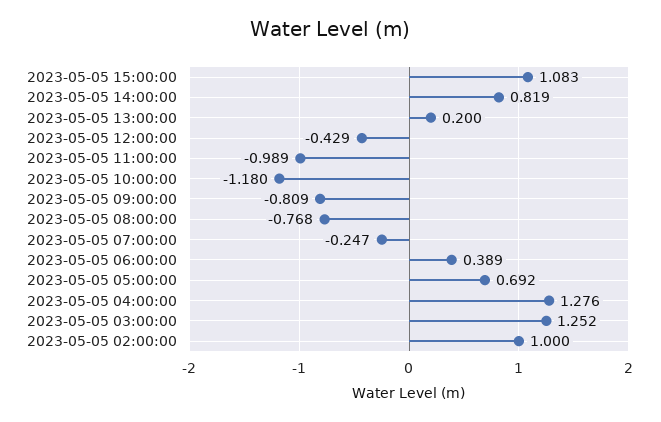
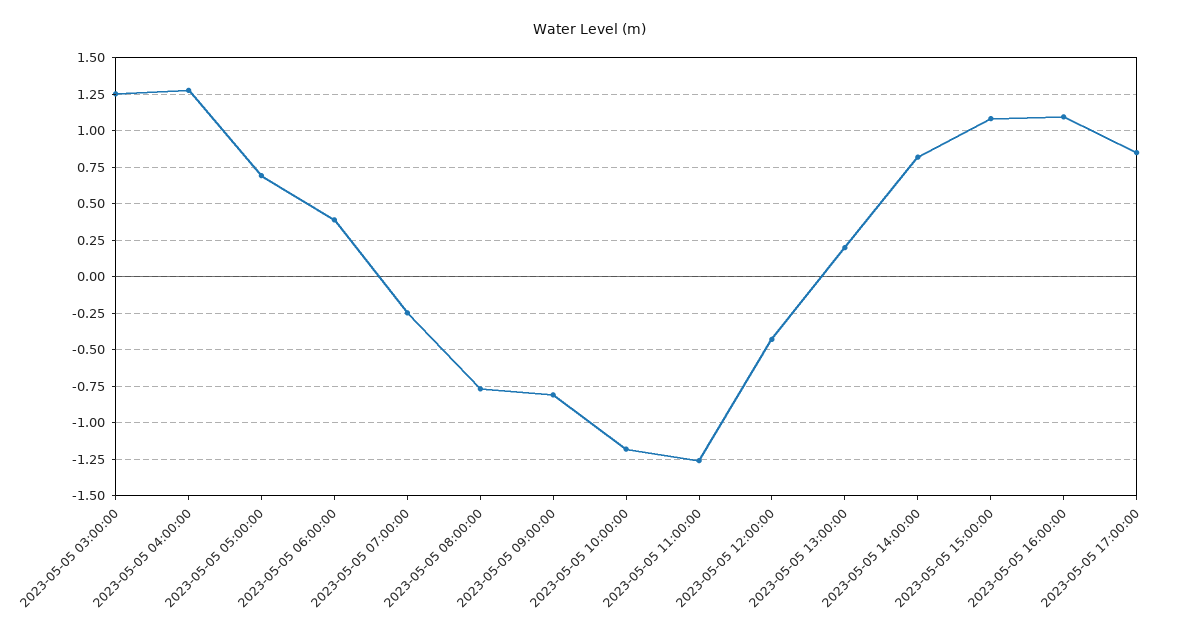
2023-05-05 11:00:00: -0.989 -> -1.25
2023-05-05 02:00:00: 1 -> none
2023-05-05 16:00:00: none -> 1.1
2023-05-05 17:00:00: none -> 0.85

